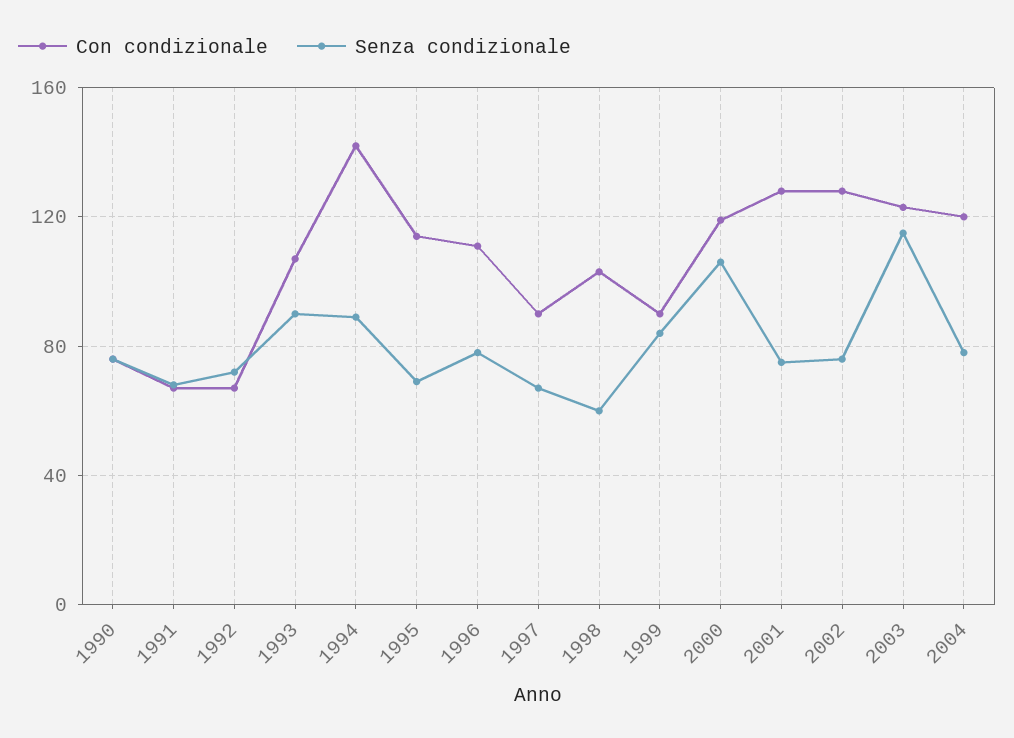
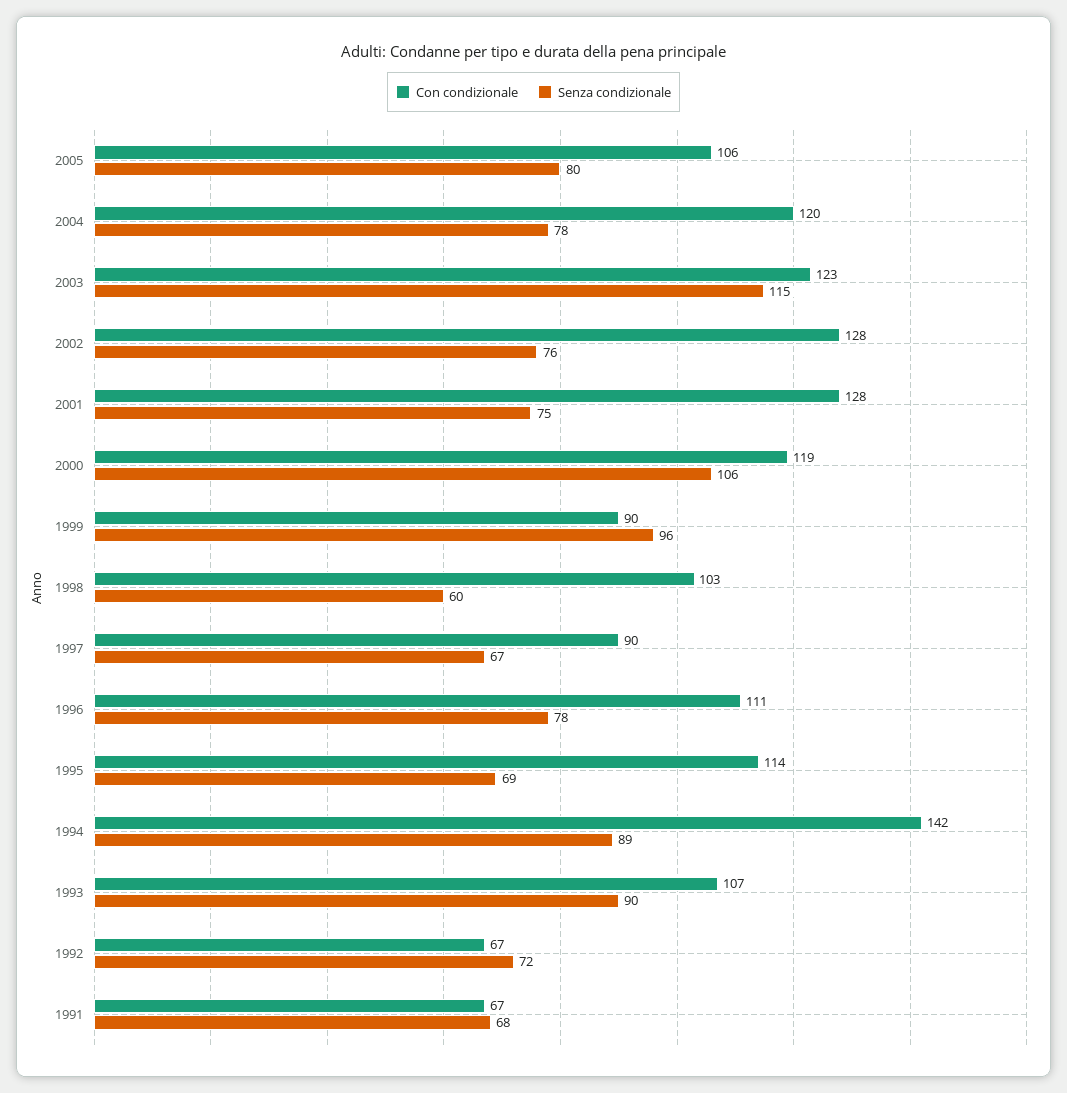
Con condizionale, 1990: 75 -> none
Senza condizionale, 1990: 75 -> none
Senza condizionale, 1999: 85 -> 96
Con condizionale, 2005: none -> 106
Senza condizionale, 2005: none -> 80

